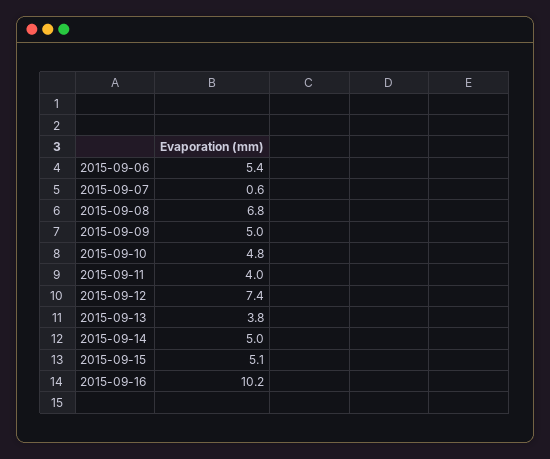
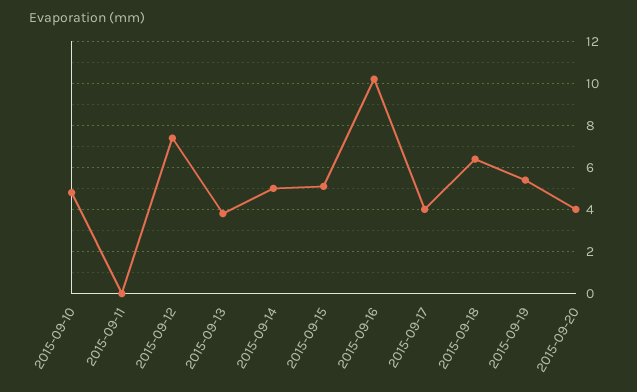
2015-09-06: 5.4 -> none
2015-09-07: 0.6 -> none
2015-09-08: 6.8 -> none
2015-09-09: 5 -> none
2015-09-11: 4 -> 0
2015-09-17: none -> 4
2015-09-18: none -> 6.5
2015-09-19: none -> 5.5
2015-09-20: none -> 4

